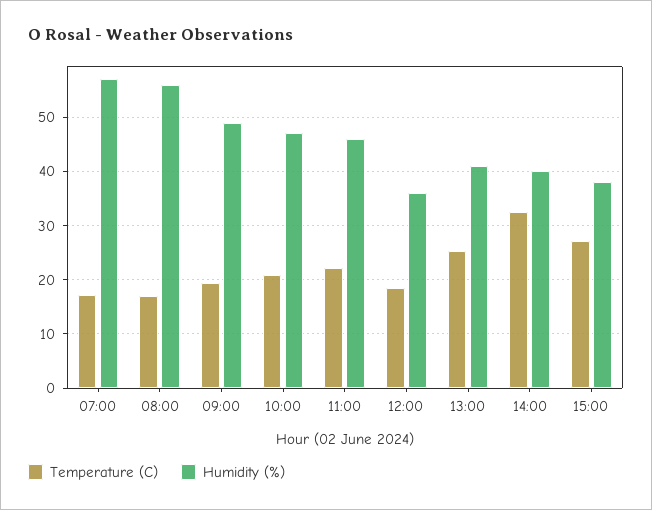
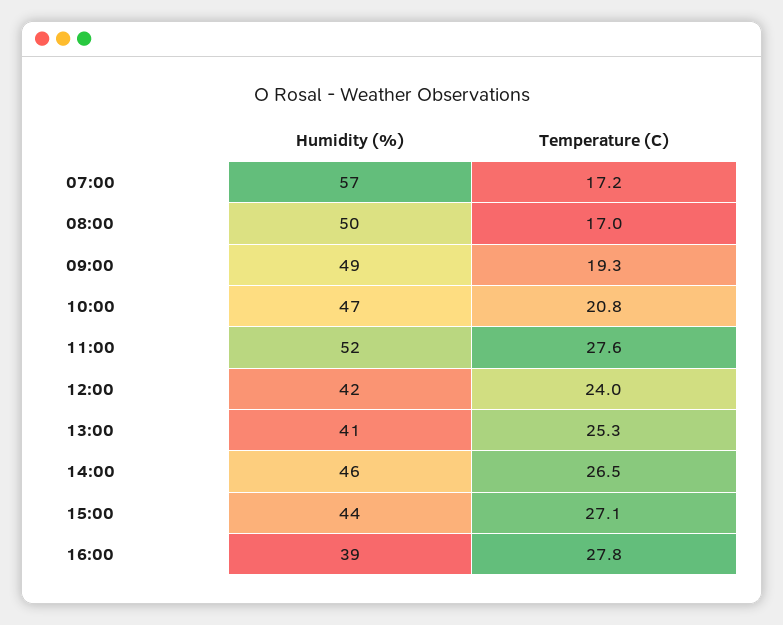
Humidity (%), 08:00: 56 -> 50
Temperature (C), 11:00: 22 -> 27.6
Humidity (%), 11:00: 46 -> 52
Temperature (C), 12:00: 18 -> 24
Humidity (%), 12:00: 36 -> 42
Temperature (C), 14:00: 32 -> 26.5
Humidity (%), 14:00: 40 -> 46
Humidity (%), 15:00: 38 -> 44
Humidity (%), 16:00: none -> 39
Temperature (C), 16:00: none -> 27.8

